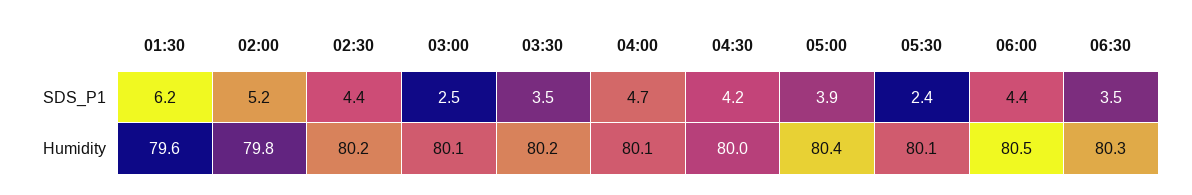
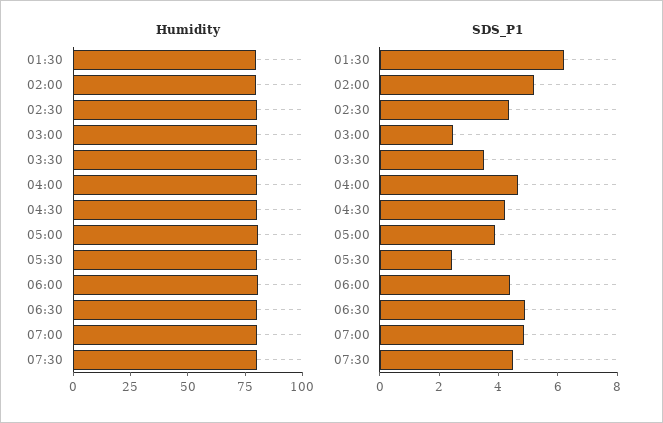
SDS_P1, 06:30: 3.5 -> 5
Humidity, 07:00: none -> 80
Humidity, 07:30: none -> 80
SDS_P1, 07:00: none -> 5
SDS_P1, 07:30: none -> 4.5

